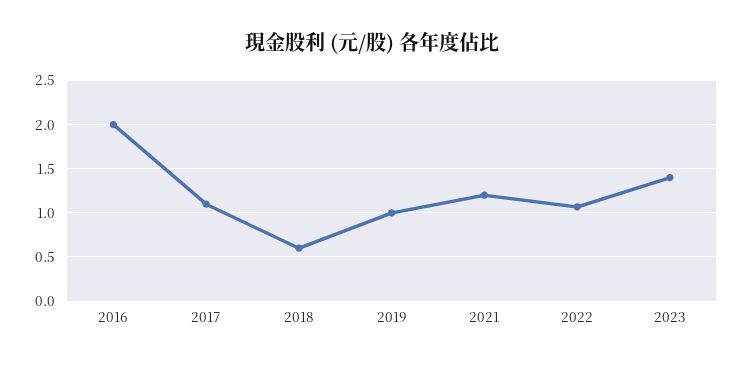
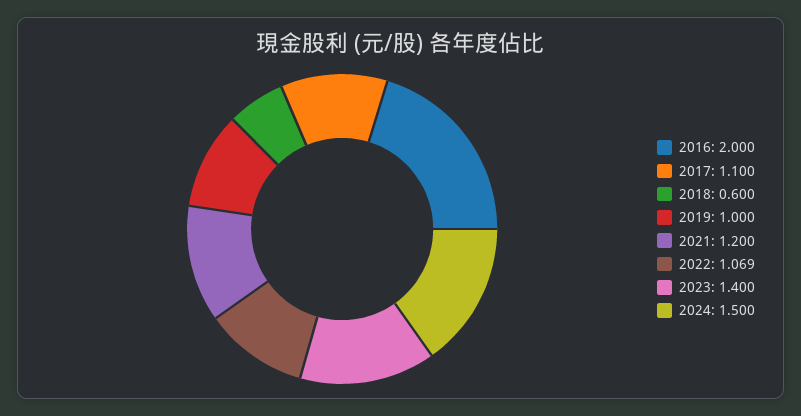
2024: none -> 1.5

